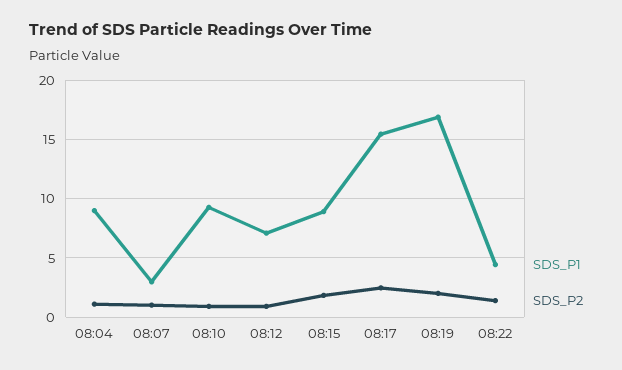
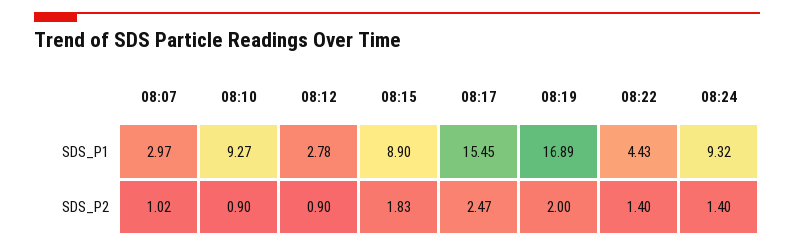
SDS_P1, 08:04: 9 -> none
SDS_P2, 08:04: 1 -> none
SDS_P1, 08:12: 7 -> 2.78
SDS_P1, 08:24: none -> 9.32
SDS_P2, 08:24: none -> 1.4

